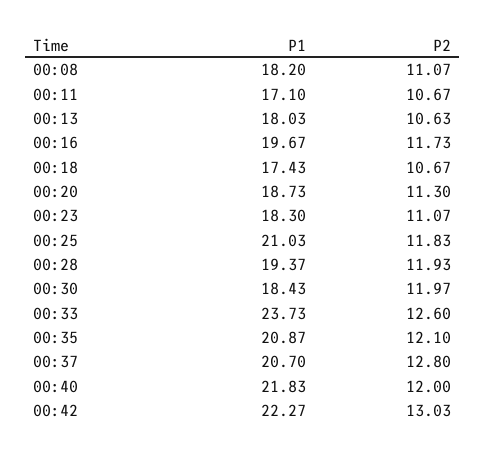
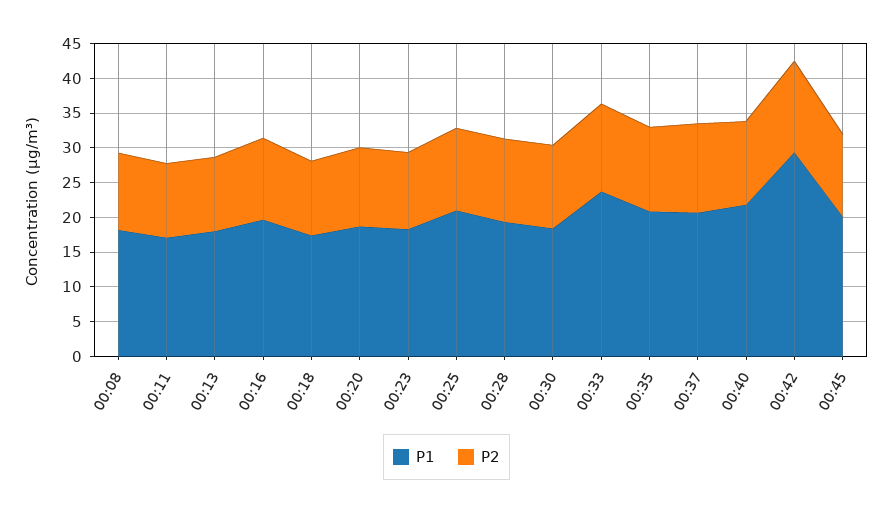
P1, 00:42: 22.27 -> 30
P1, 00:45: none -> 20
P2, 00:45: none -> 12.5

